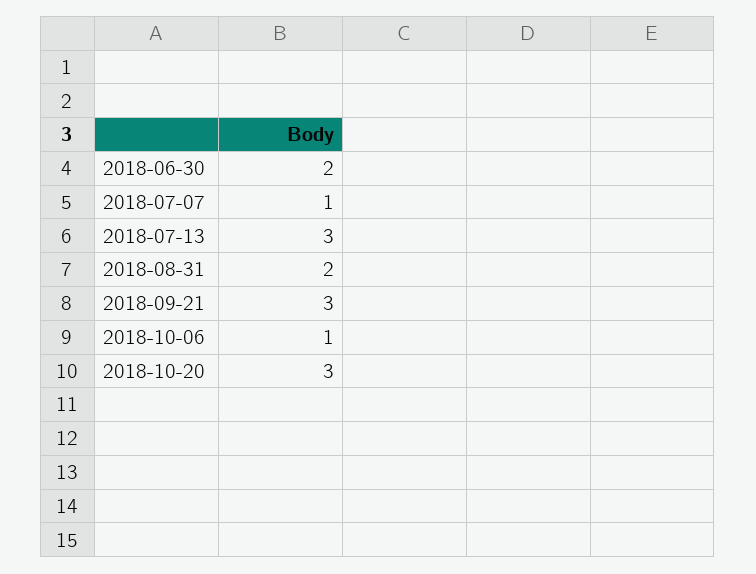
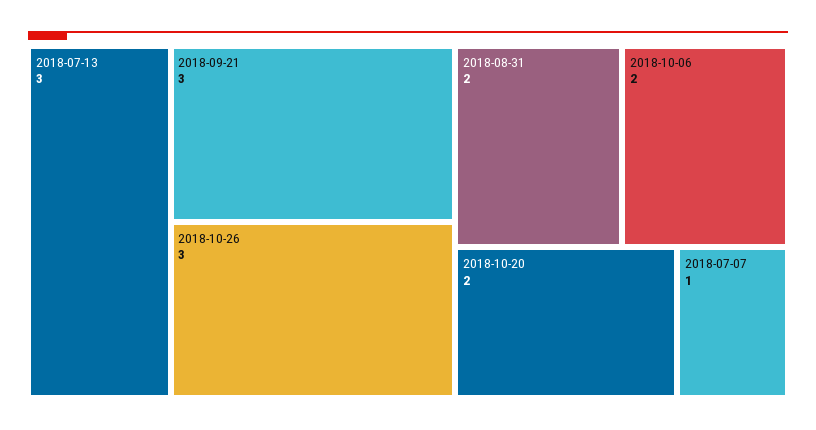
2018-06-30: 2 -> none
2018-10-06: 1 -> 2
2018-10-20: 3 -> 2
2018-10-26: none -> 3

